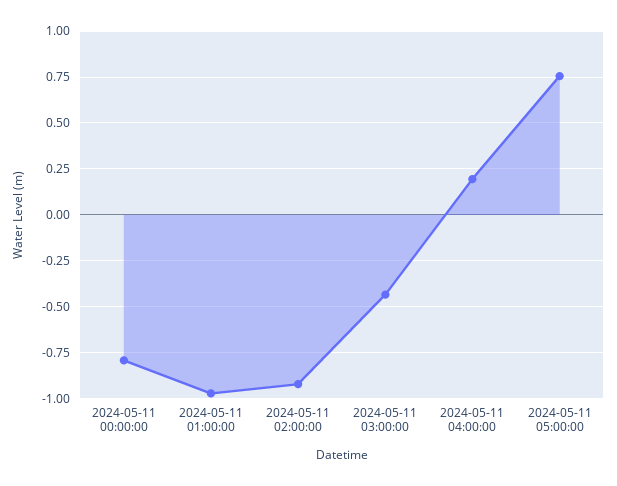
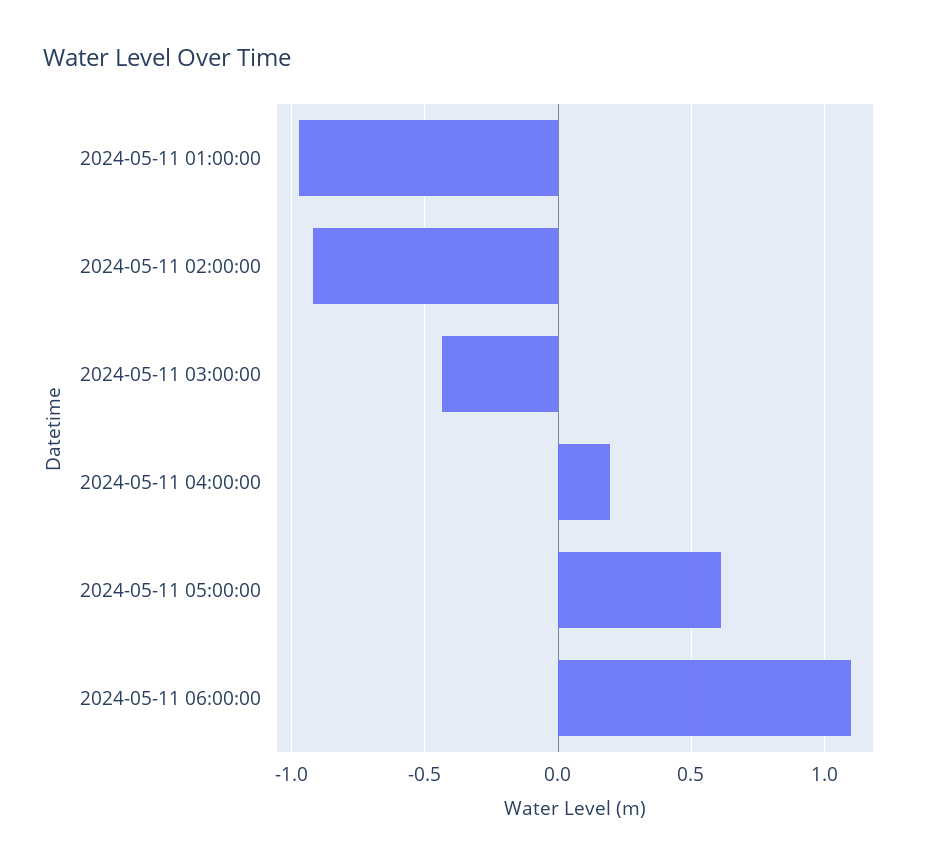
2024-05-11 00:00:00: -0.8 -> none
2024-05-11 05:00:00: 0.75 -> 0.6
2024-05-11 06:00:00: none -> 1.1

